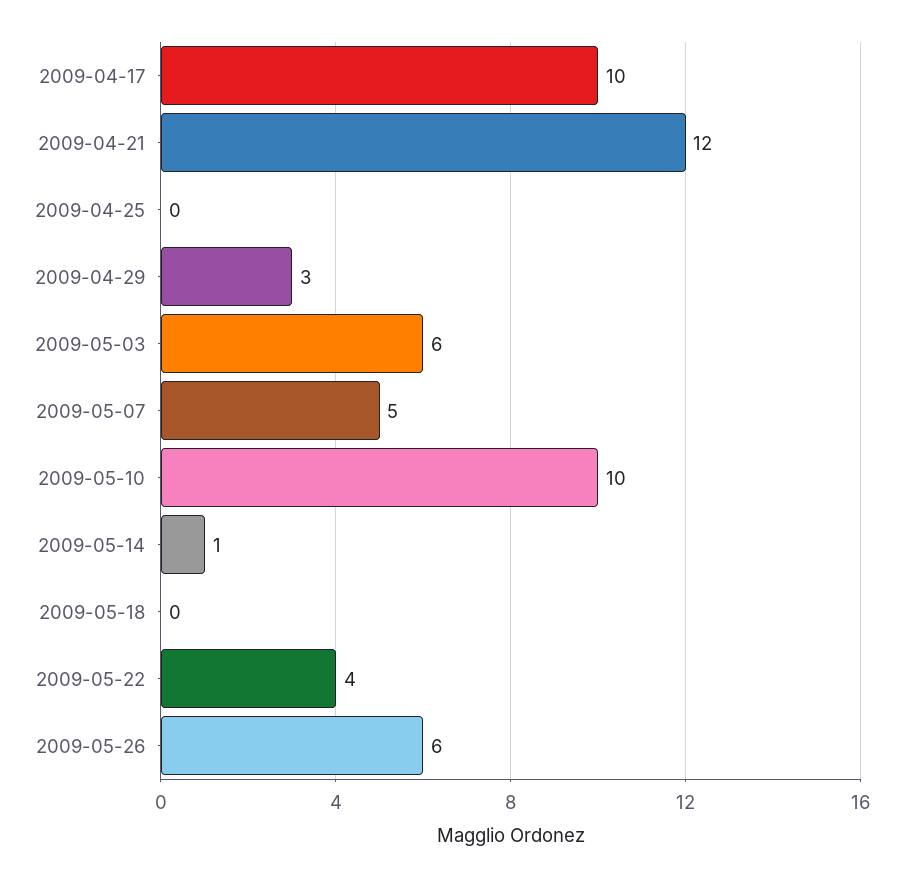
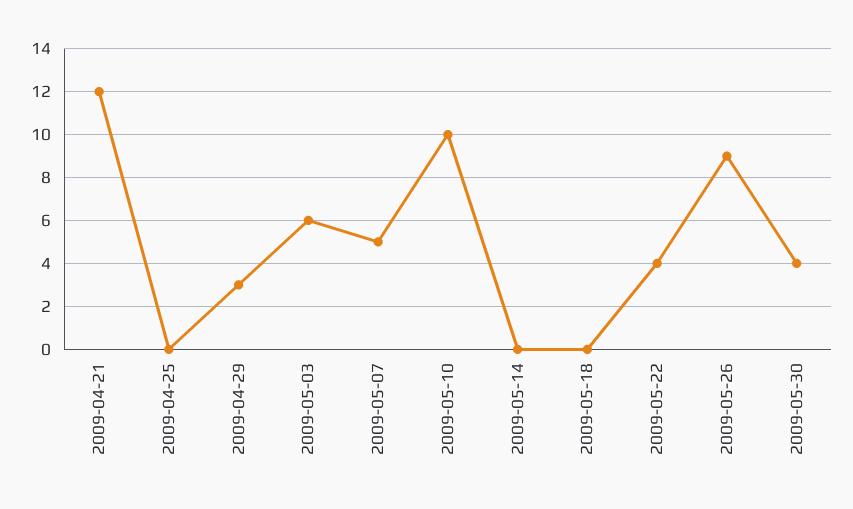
2009-04-17: 10 -> none
2009-05-14: 1 -> 0
2009-05-26: 6 -> 9
2009-05-30: none -> 4

